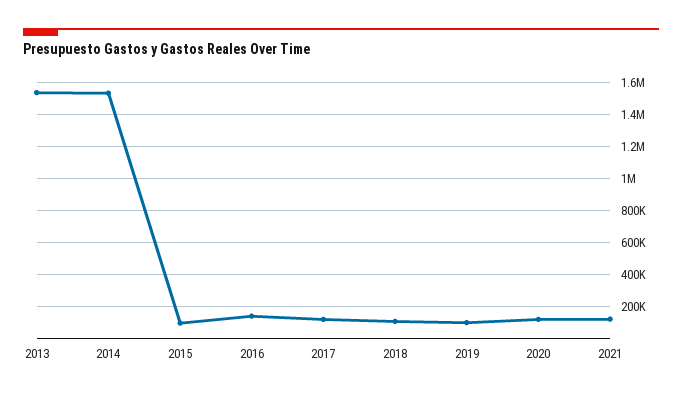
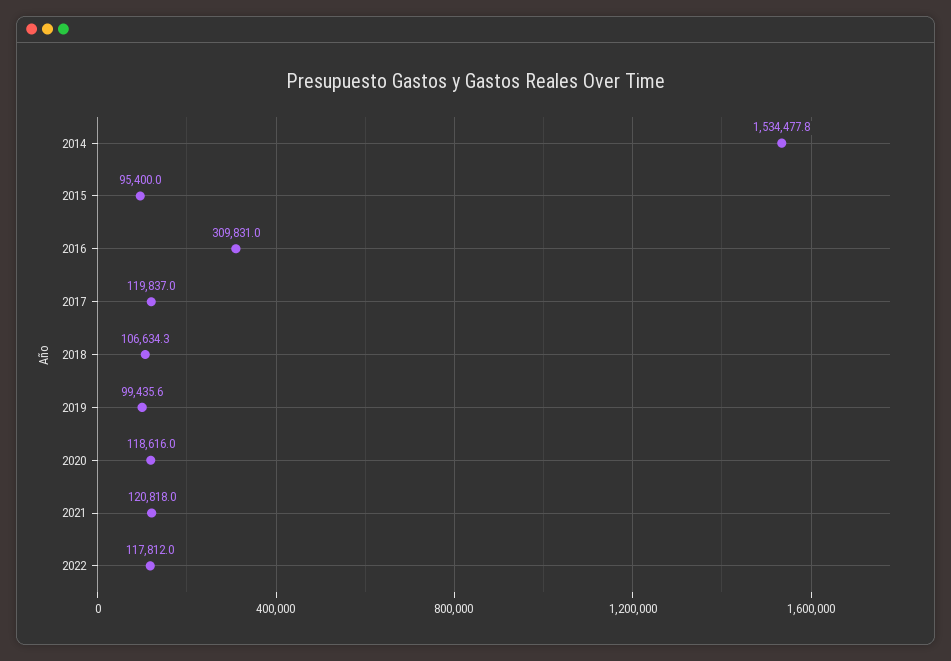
2013: 1550000 -> none
2016: 150000 -> 309831
2022: none -> 117812

